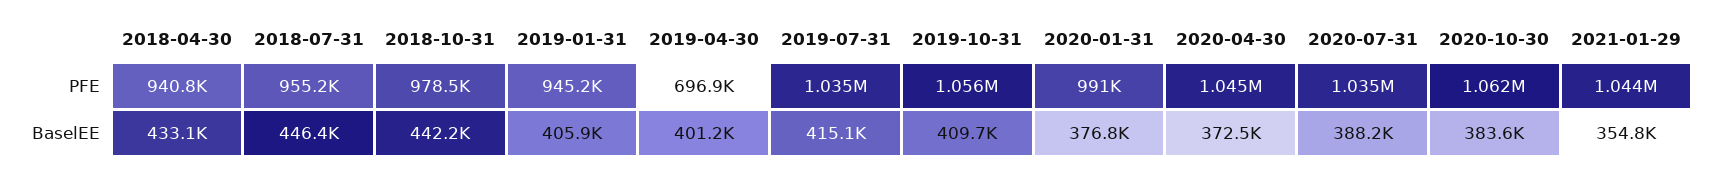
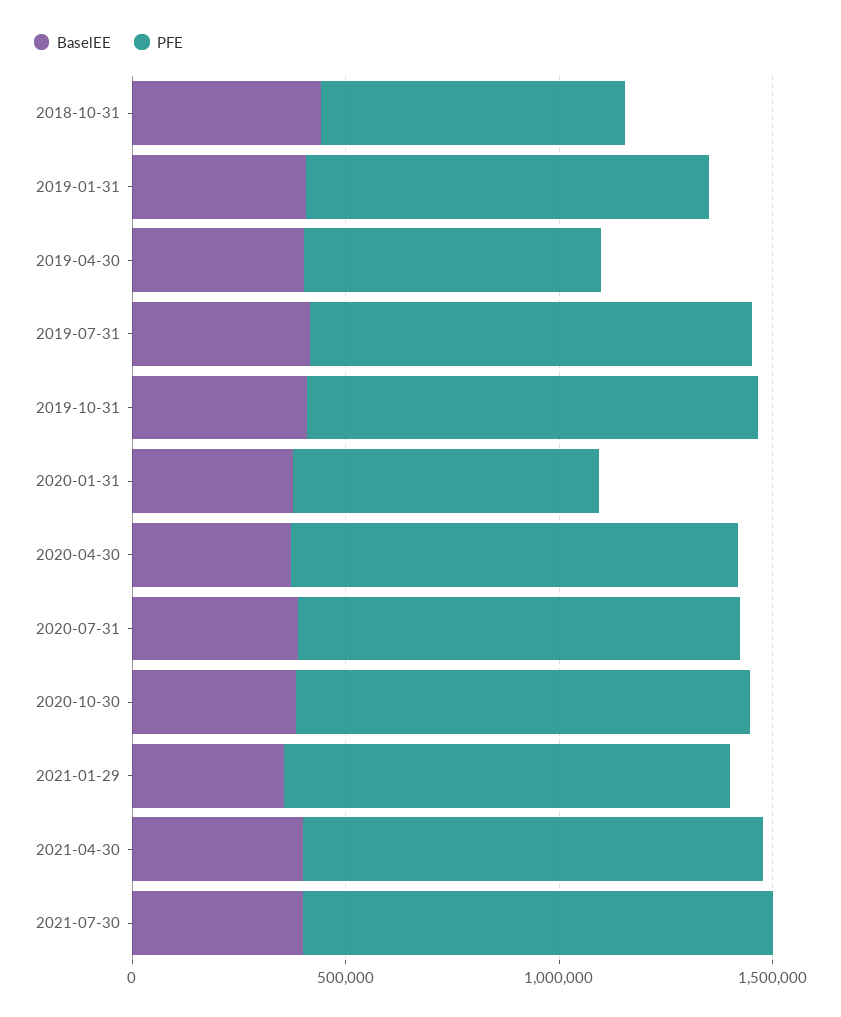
PFE, 2018-04-30: 940800 -> none
PFE, 2018-07-31: 955200 -> none
PFE, 2018-10-31: 978500 -> 700000
PFE, 2020-01-31: 991000 -> 700000
BaselEE, 2018-04-30: 433100 -> none
BaselEE, 2018-07-31: 446400 -> none
BaselEE, 2021-04-30: none -> 400000
PFE, 2021-04-30: none -> 1100000
BaselEE, 2021-07-30: none -> 400000
PFE, 2021-07-30: none -> 1100000

